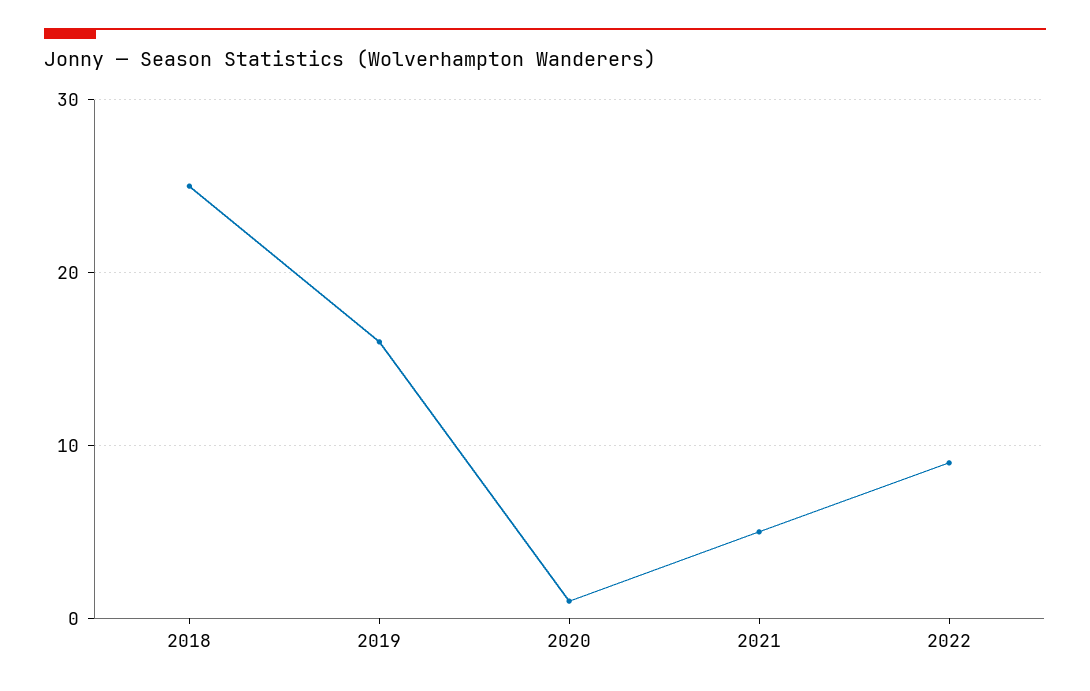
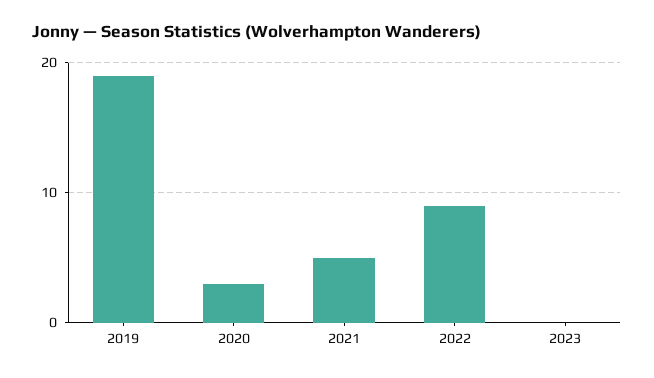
2018: 25 -> none
2019: 16 -> 19
2020: 1 -> 3
2023: none -> 0

